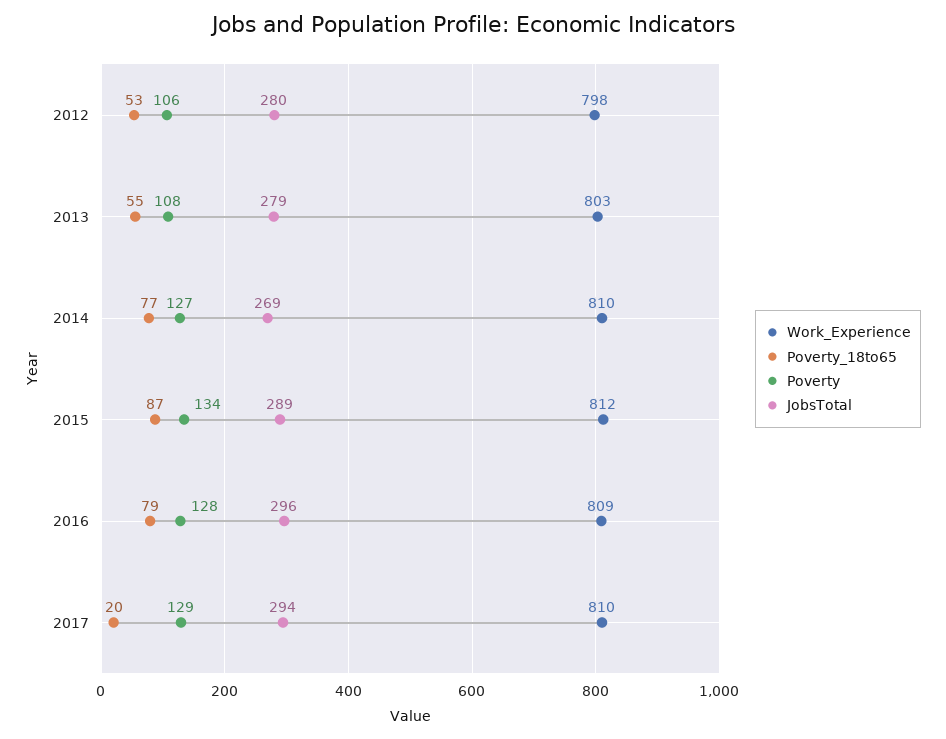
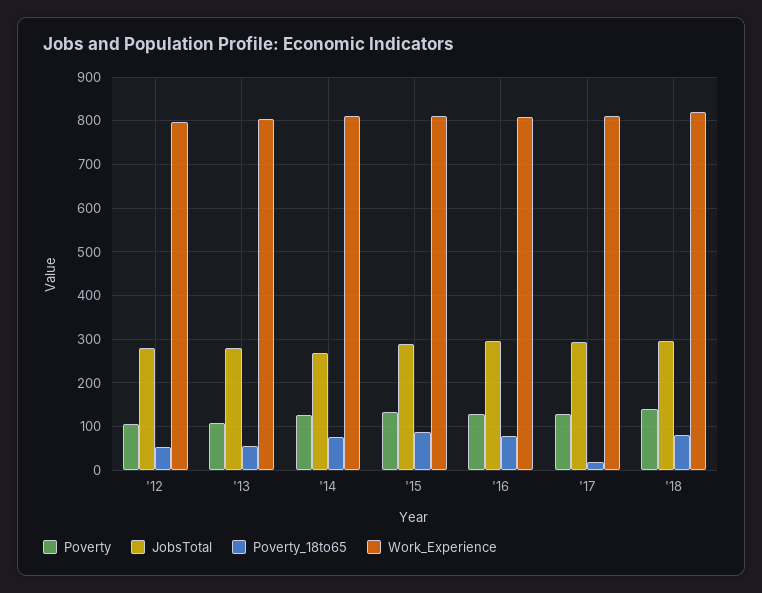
Poverty, '18: none -> 140
JobsTotal, '18: none -> 300
Poverty_18to65, '18: none -> 80
Work_Experience, '18: none -> 820

